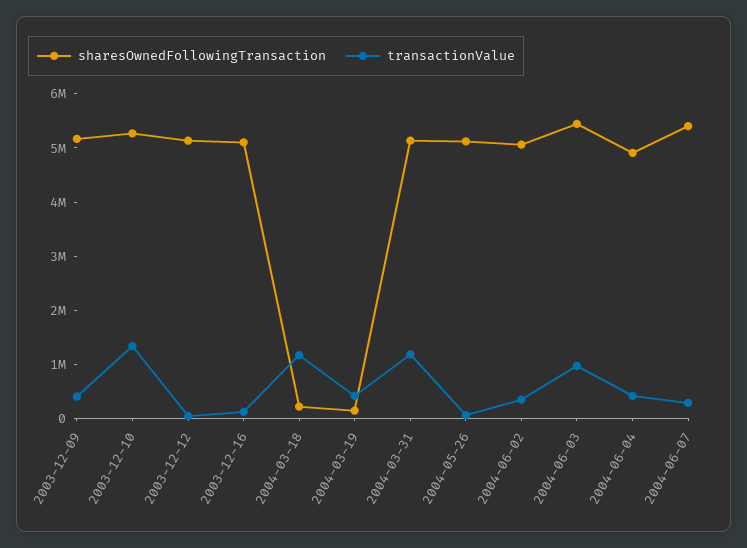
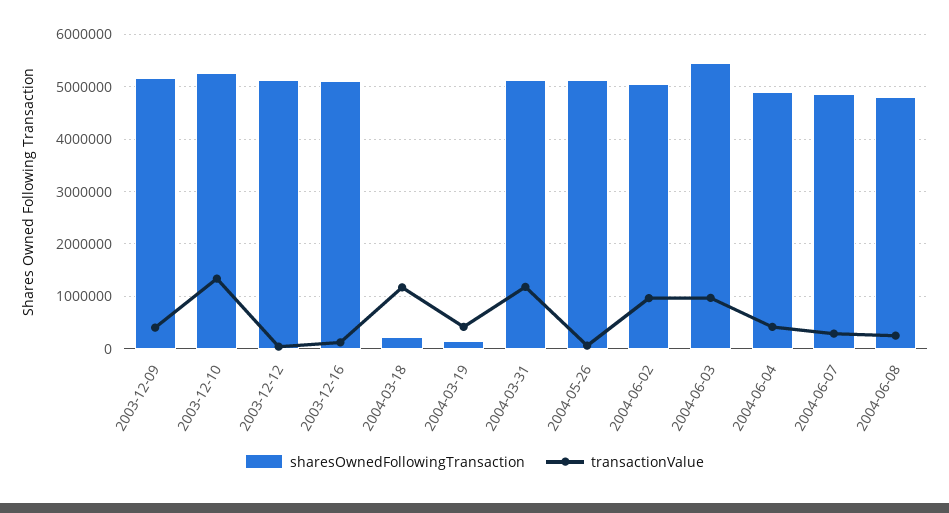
transactionValue, 2004-06-02: 400000 -> 1000000
sharesOwnedFollowingTransaction, 2004-06-07: 5400000 -> 4800000
sharesOwnedFollowingTransaction, 2004-06-08: none -> 4800000
transactionValue, 2004-06-08: none -> 200000

